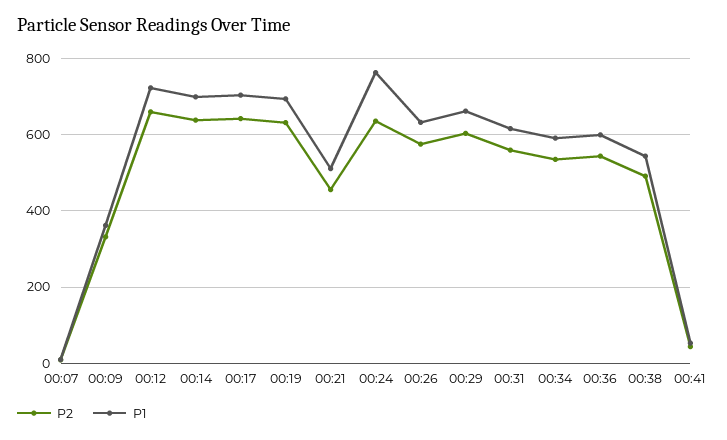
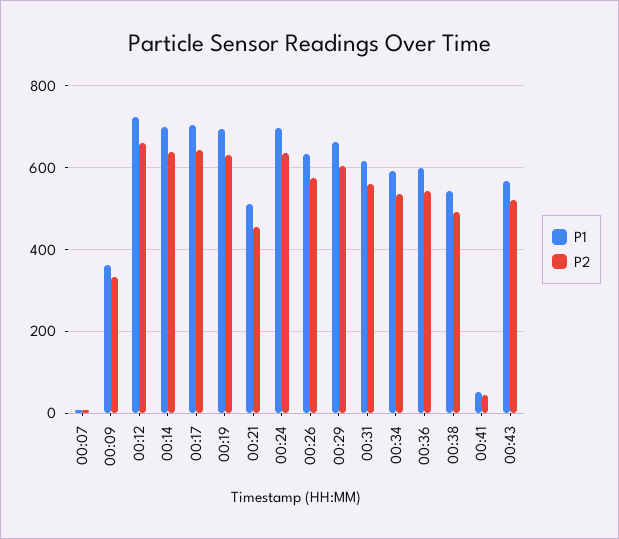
P1, 00:24: 760 -> 700
P1, 00:43: none -> 560
P2, 00:43: none -> 520

